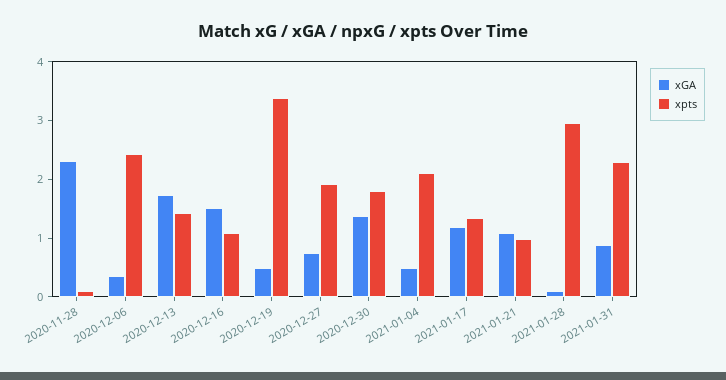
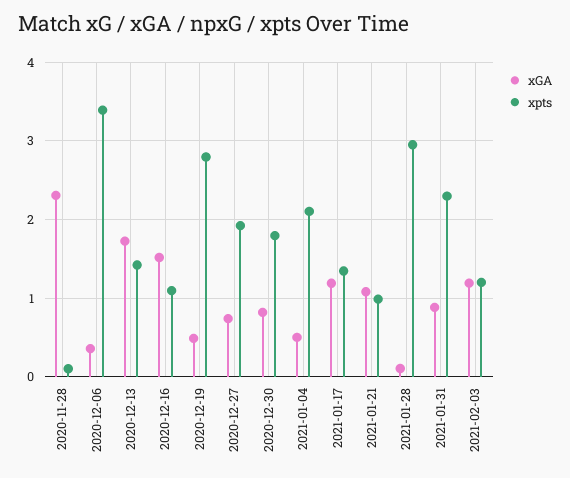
xpts, 2020-12-06: 2.4 -> 3.4
xpts, 2020-12-19: 3.4 -> 2.8
xGA, 2020-12-30: 1.4 -> 0.8
xGA, 2021-02-03: none -> 1.2
xpts, 2021-02-03: none -> 1.2

